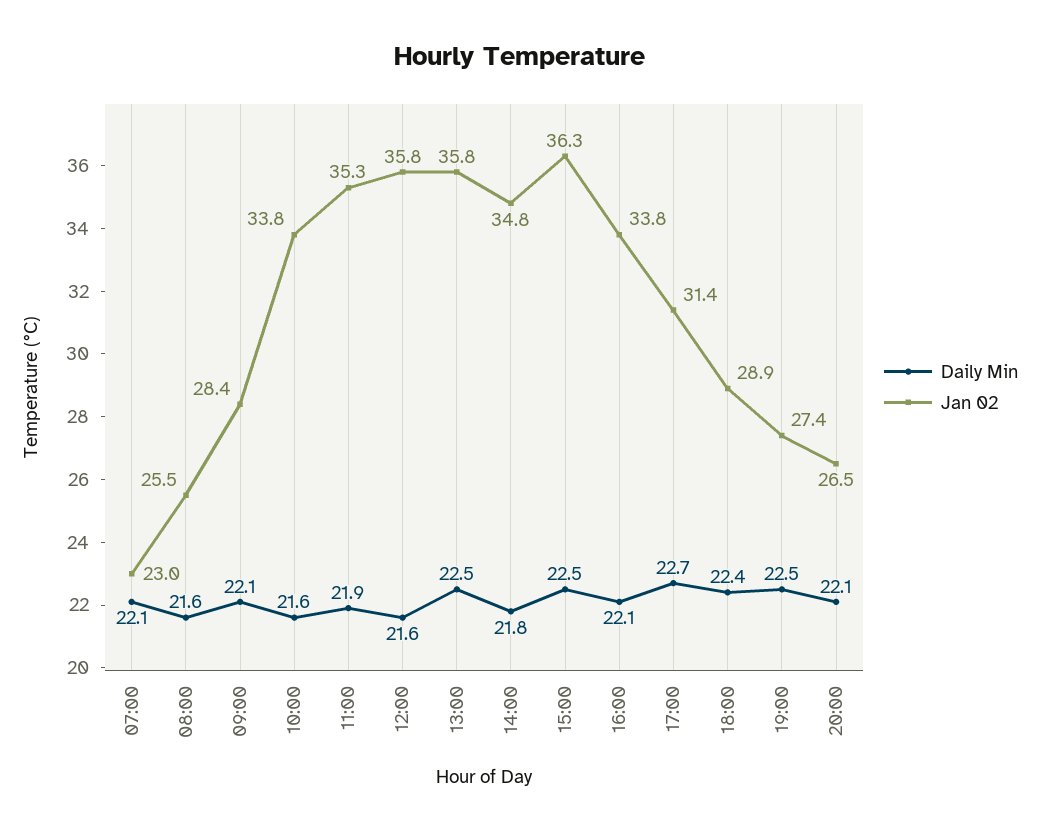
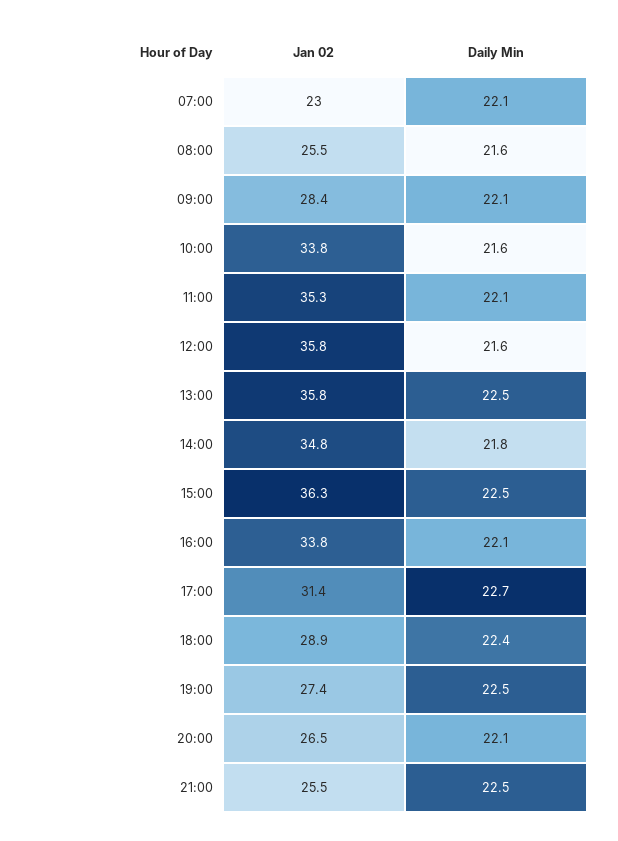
Daily Min, 11:00: 21.9 -> 22.1
Jan 02, 21:00: none -> 25.5
Daily Min, 21:00: none -> 22.5

